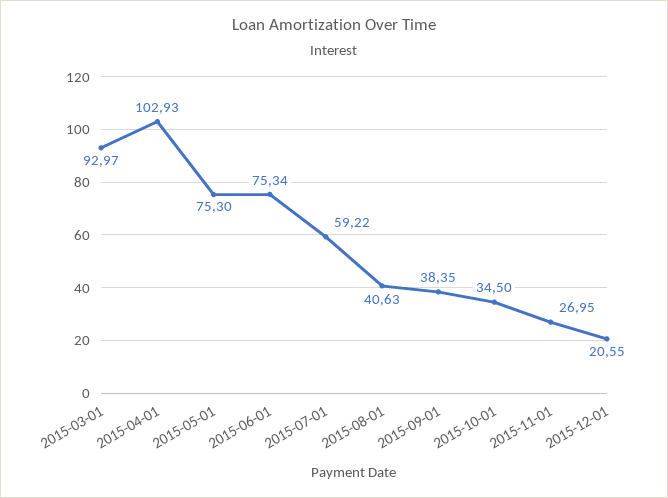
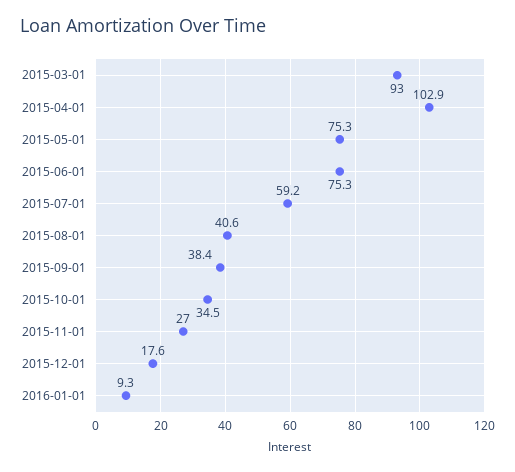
2015-12-01: 20.55 -> 17.6
2016-01-01: none -> 9.3

